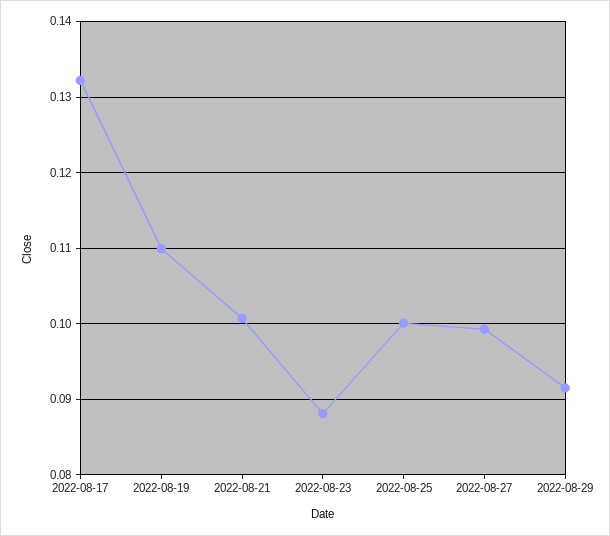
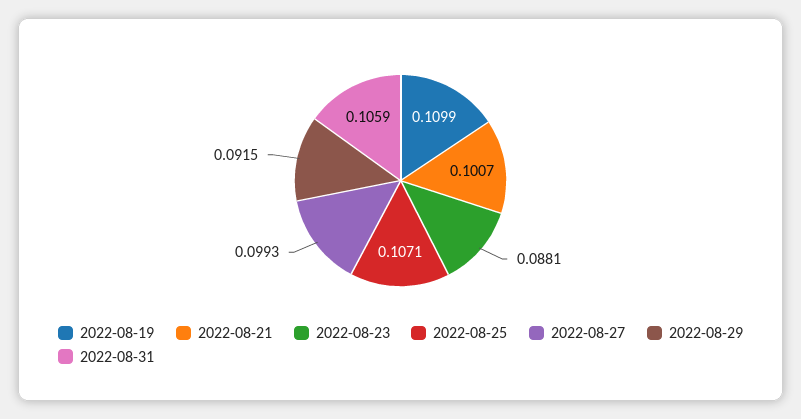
2022-08-17: 0.132 -> none
2022-08-25: 0.1 -> 0.1071
2022-08-31: none -> 0.1059

